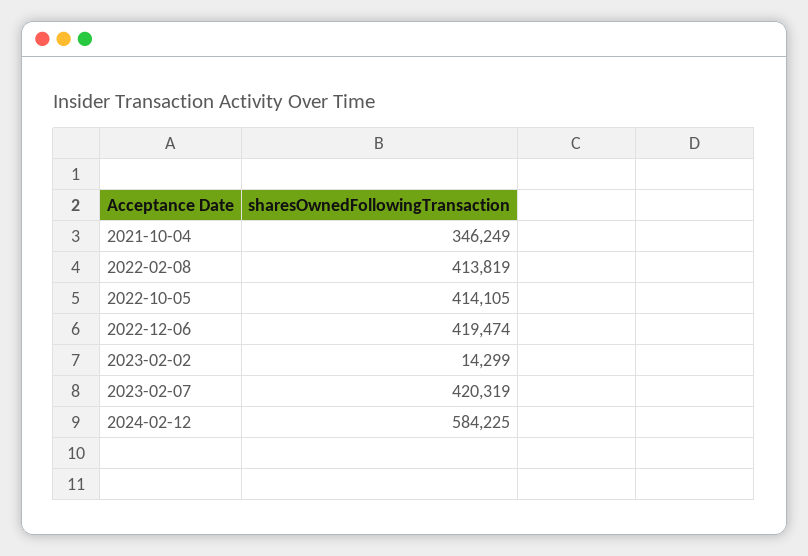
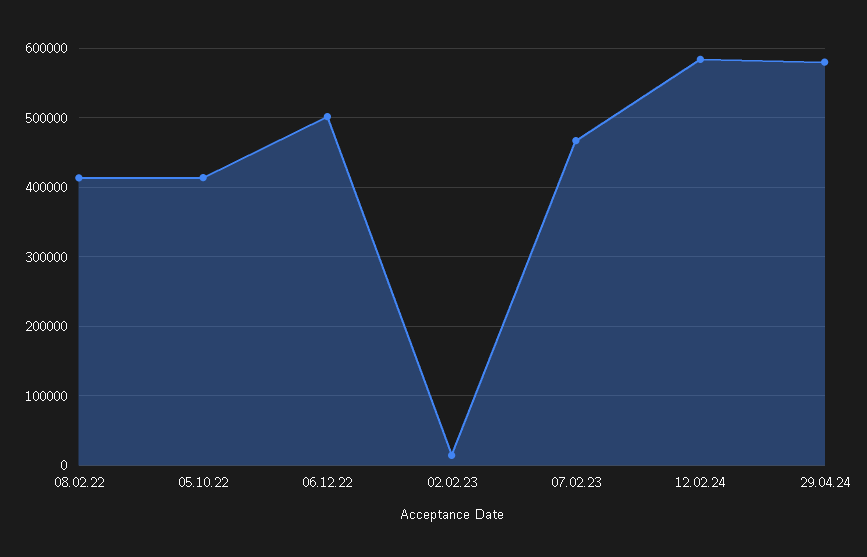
2021-10-04: 346249 -> none
2022-12-06: 419474 -> 500000
2023-02-07: 420319 -> 470000
29.04.24: none -> 580000

